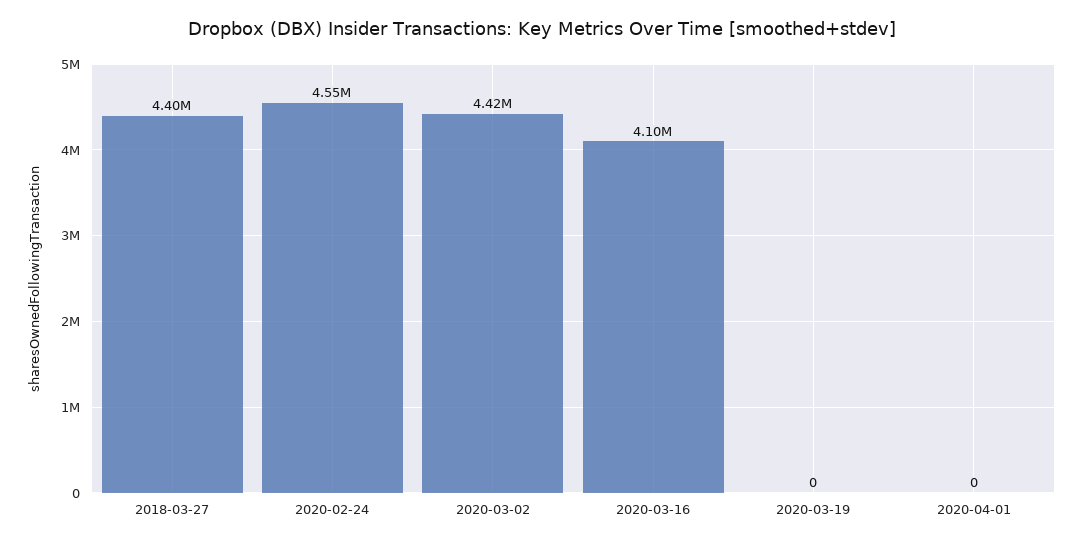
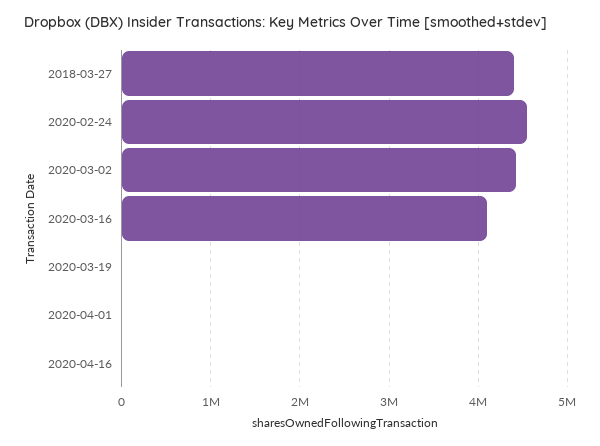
2020-04-16: none -> 0

